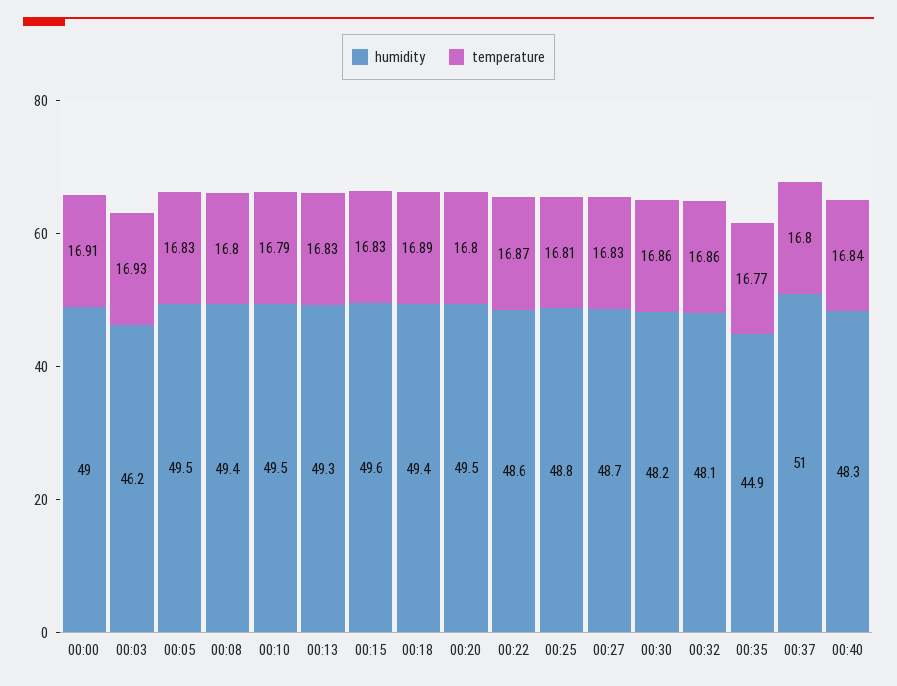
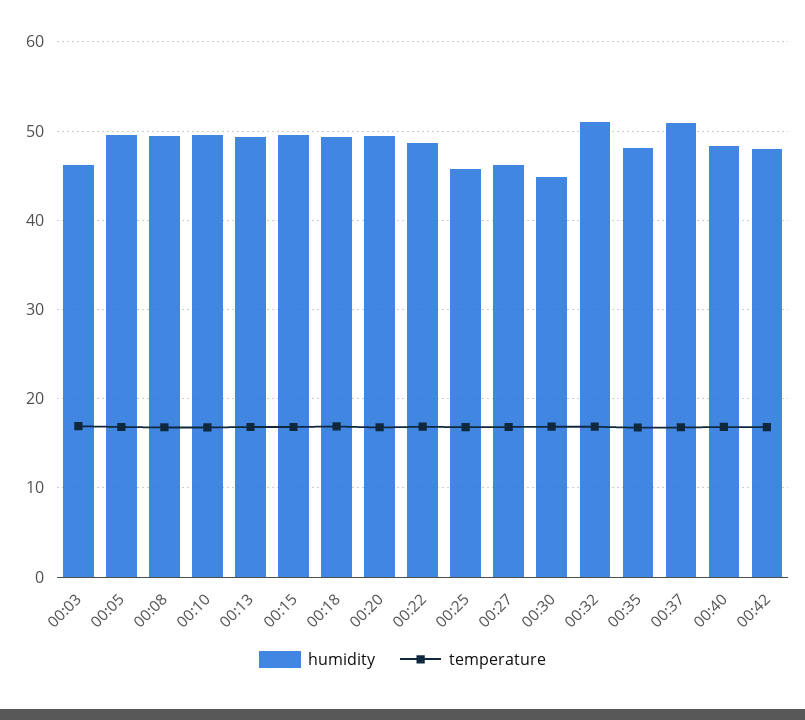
humidity, 00:00: 49 -> none
temperature, 00:00: 16.91 -> none
humidity, 00:25: 48.8 -> 46
humidity, 00:27: 48.7 -> 46
humidity, 00:30: 48.2 -> 45
humidity, 00:32: 48.1 -> 51
humidity, 00:35: 44.9 -> 48
humidity, 00:42: none -> 48
temperature, 00:42: none -> 17

